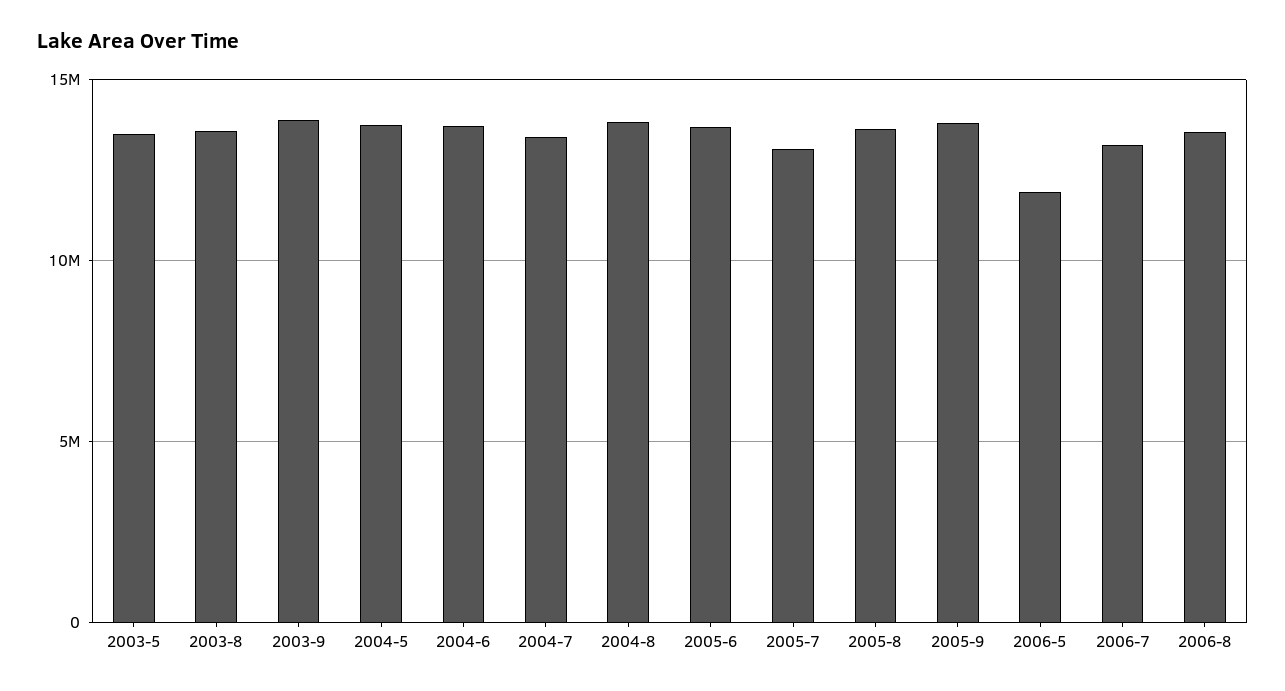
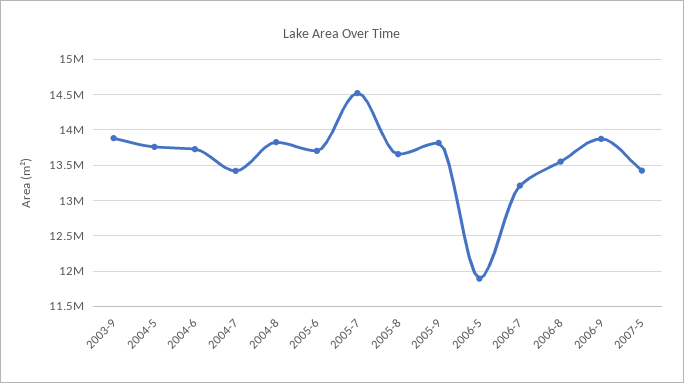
2003-5: 13500000 -> none
2003-8: 13500000 -> none
2005-7: 13000000 -> 14500000
2006-9: none -> 13900000
2007-5: none -> 13400000

